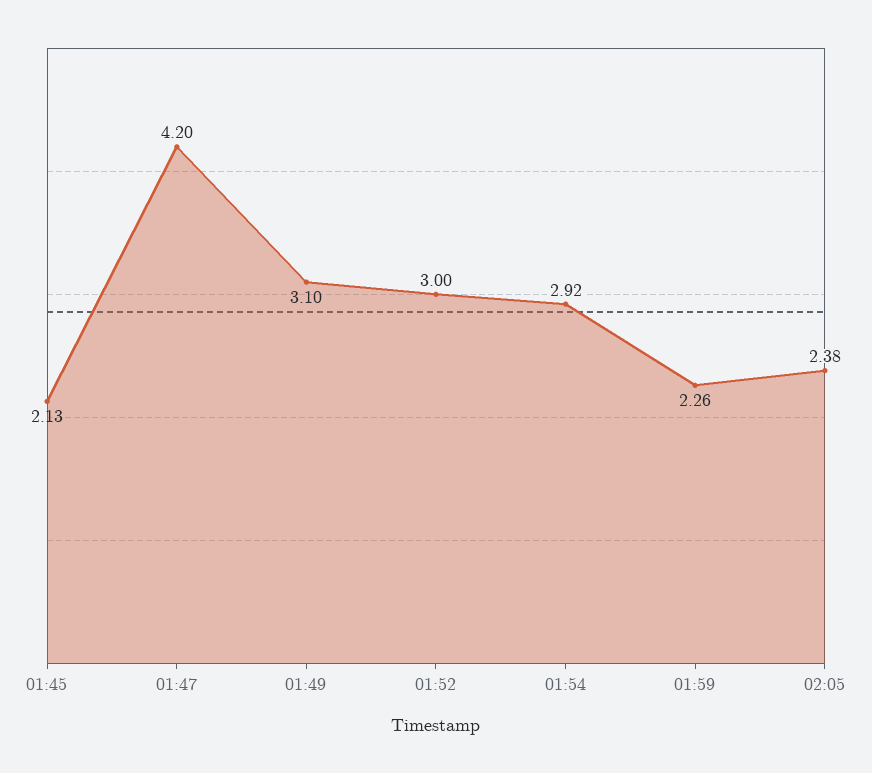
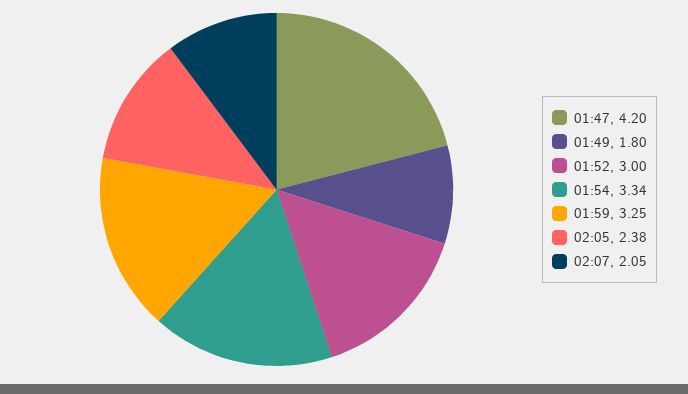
01:45: 2.13 -> none
01:49: 3.1 -> 1.8
01:54: 2.92 -> 3.34
01:59: 2.26 -> 3.25
02:07: none -> 2.05

